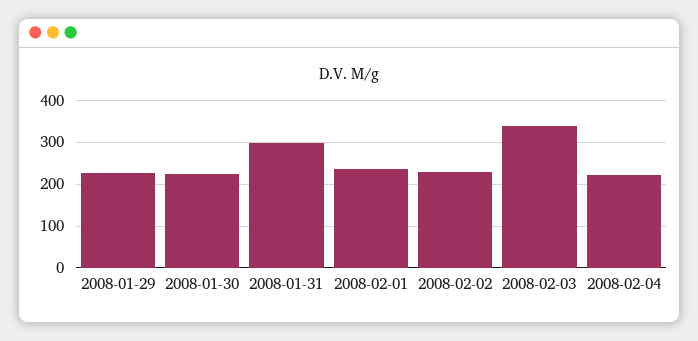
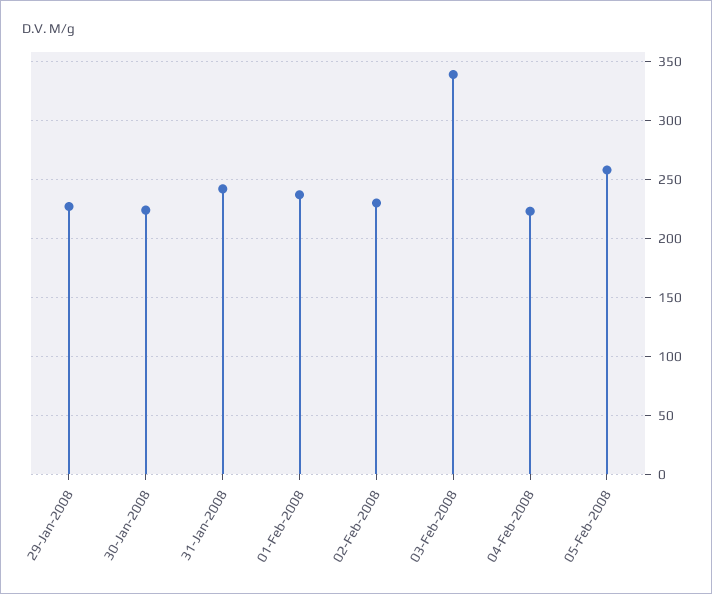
2008-01-31: 300 -> 240
05-Feb-2008: none -> 260

